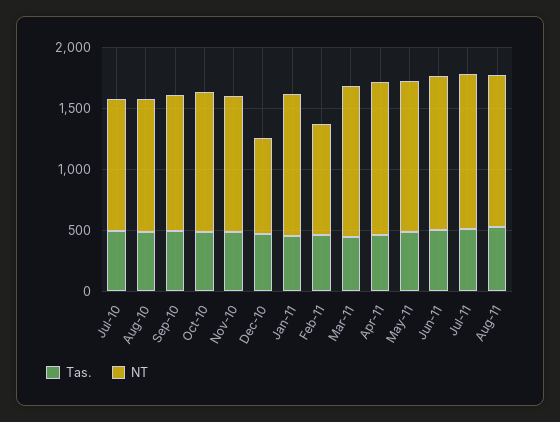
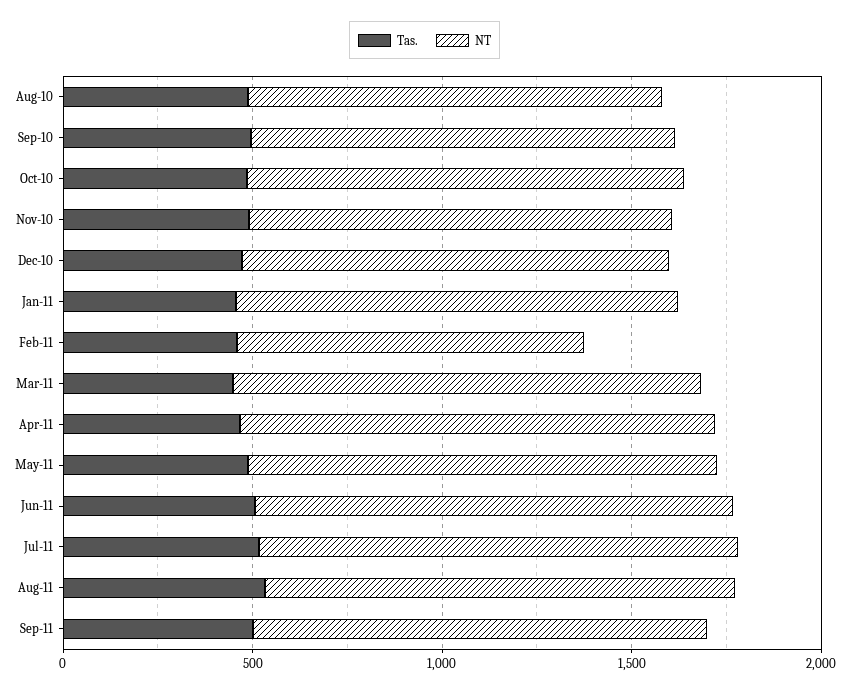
Tas., Jul-10: 500 -> none
NT, Jul-10: 1100 -> none
NT, Dec-10: 800 -> 1100
Tas., Sep-11: none -> 500
NT, Sep-11: none -> 1200

